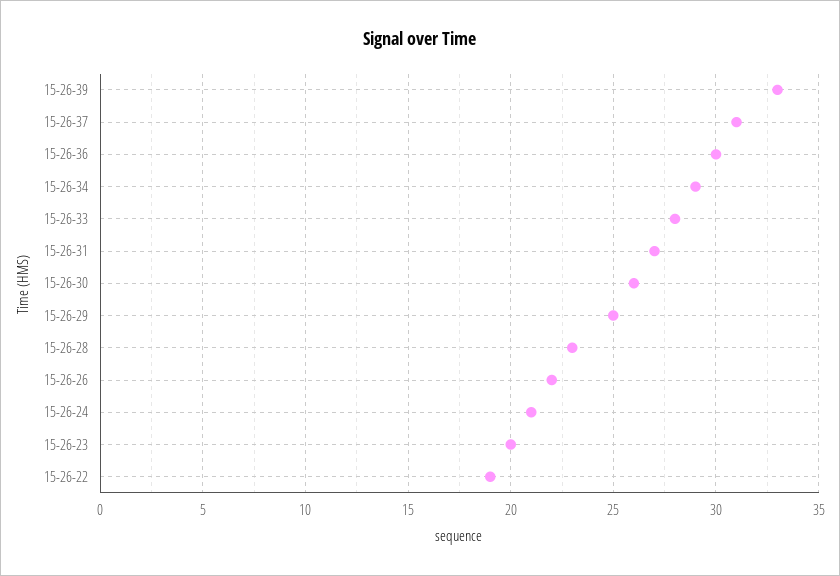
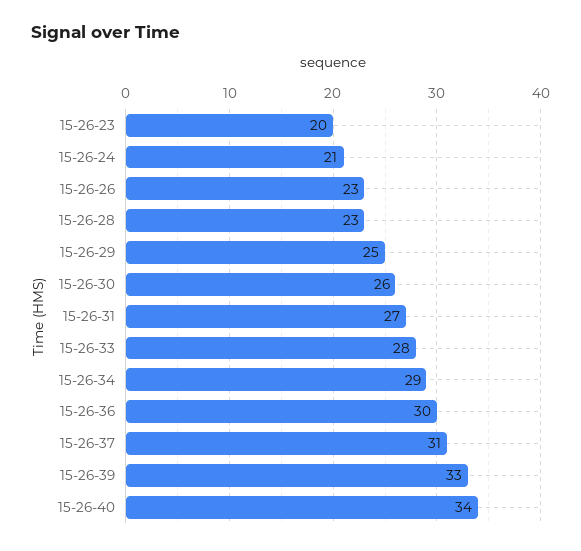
15-26-26: 22 -> 23
15-26-22: 19 -> none
15-26-40: none -> 34

